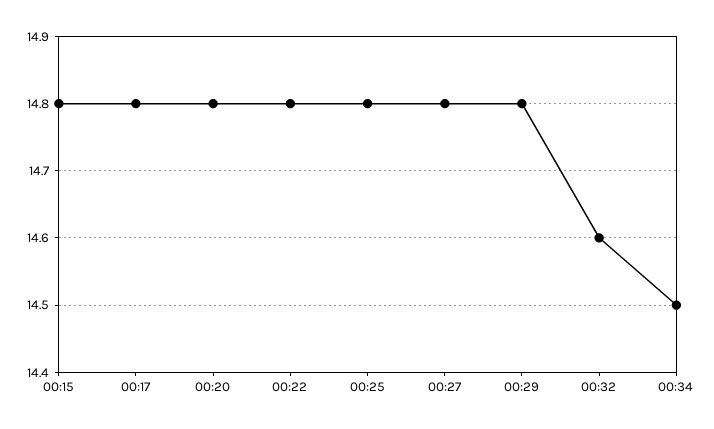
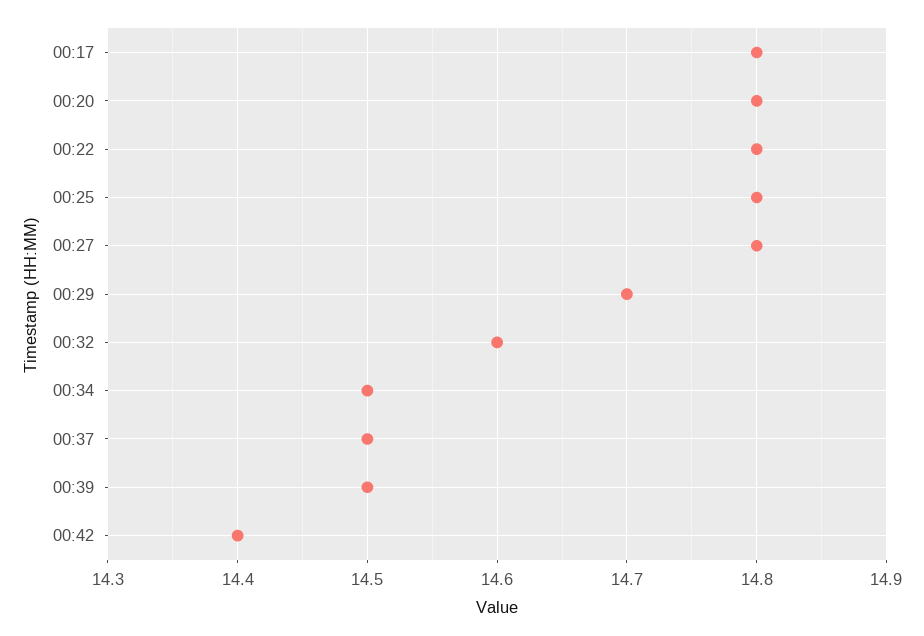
00:15: 14.8 -> none
00:29: 14.8 -> 14.7
00:37: none -> 14.5
00:39: none -> 14.5
00:42: none -> 14.4

